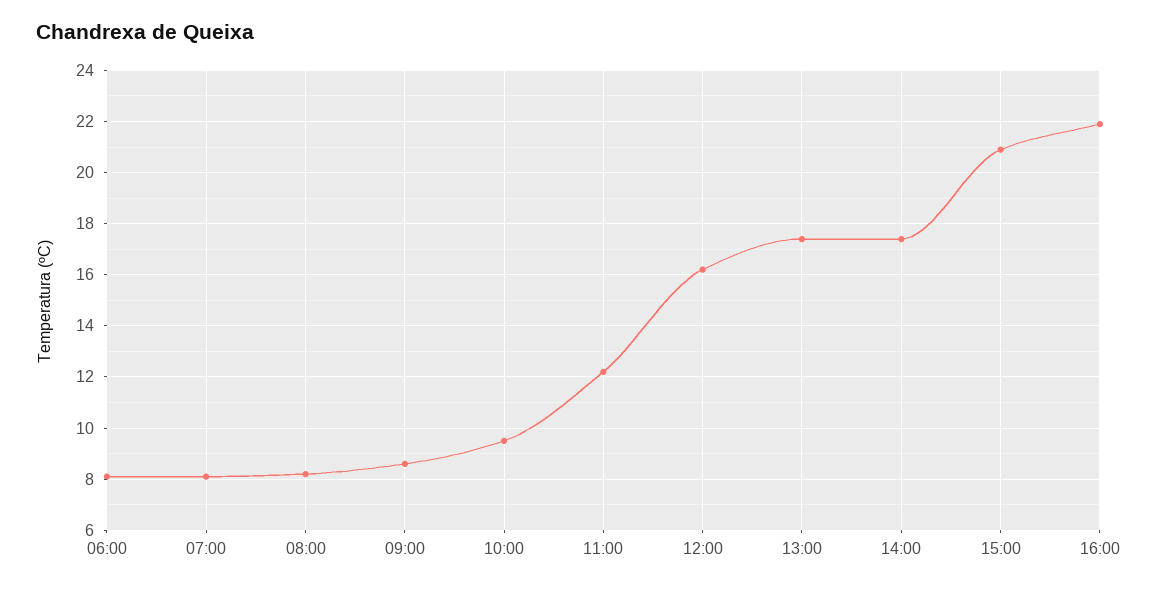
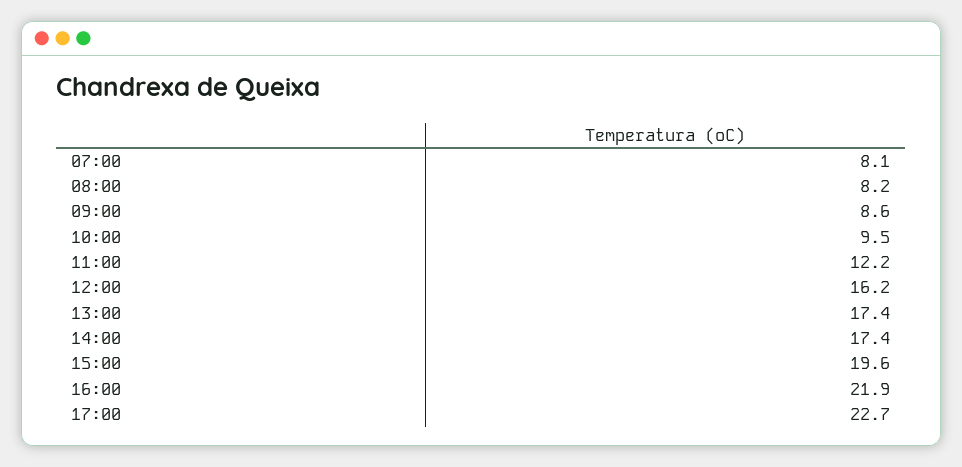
06:00: 8 -> none
15:00: 21 -> 19.6
17:00: none -> 22.7

